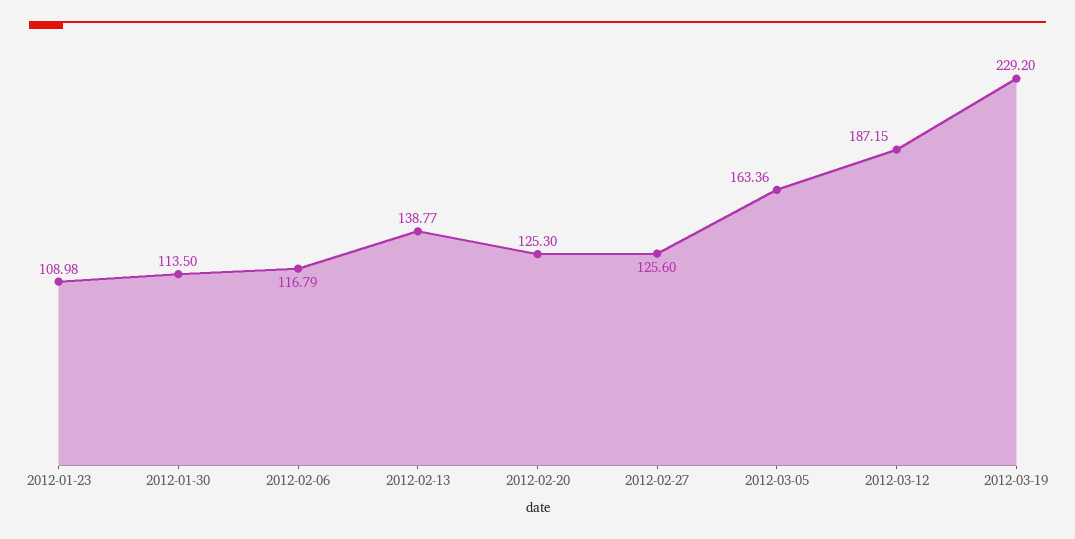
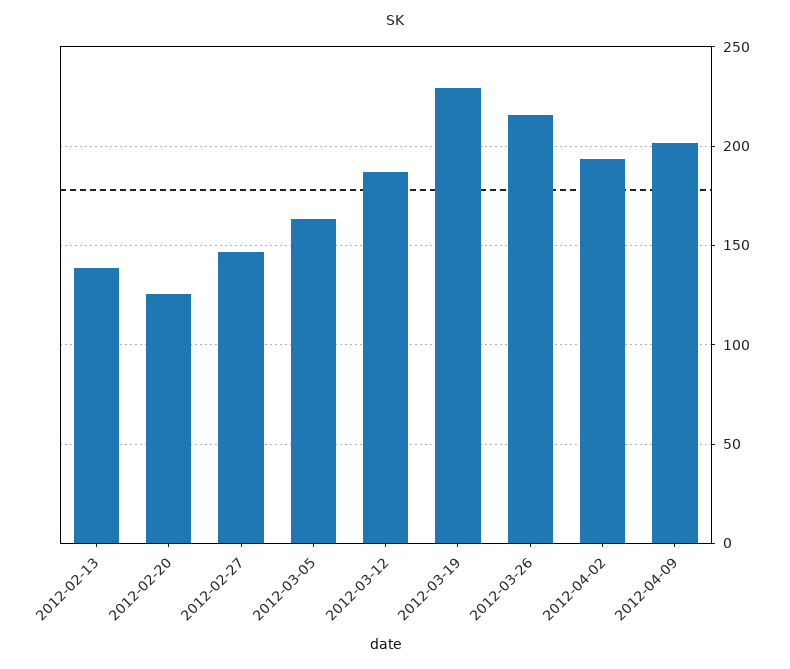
2012-01-23: 108.98 -> none
2012-01-30: 113.5 -> none
2012-02-06: 116.79 -> none
2012-02-27: 125.6 -> 145
2012-03-26: none -> 215
2012-04-02: none -> 195
2012-04-09: none -> 200

